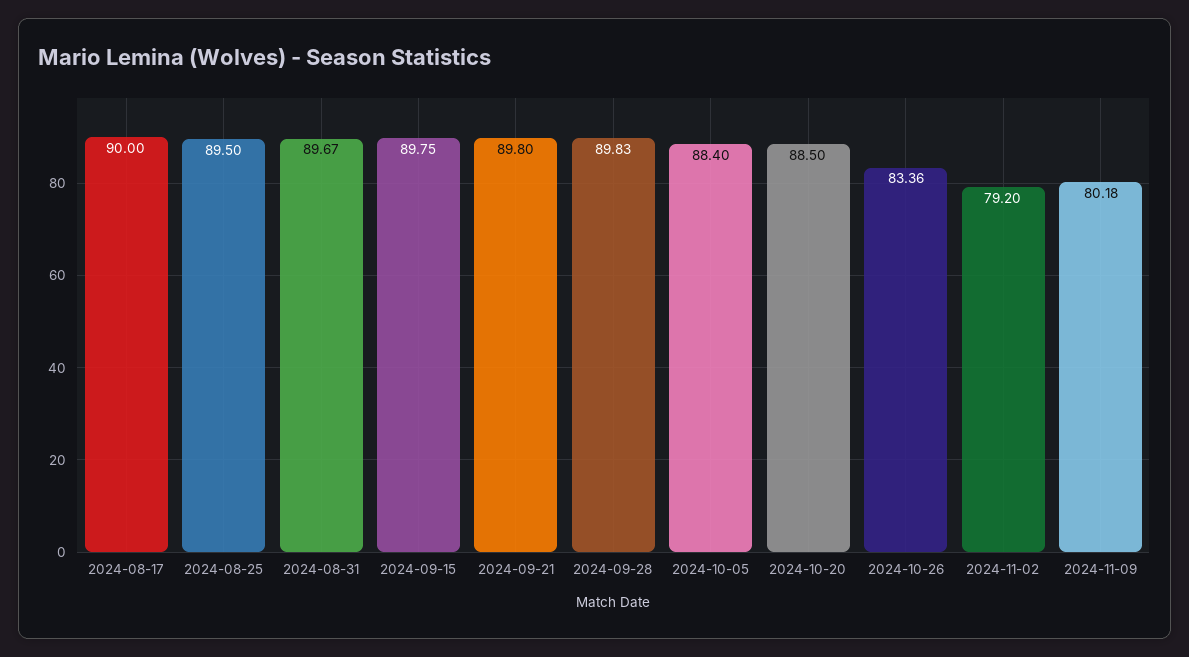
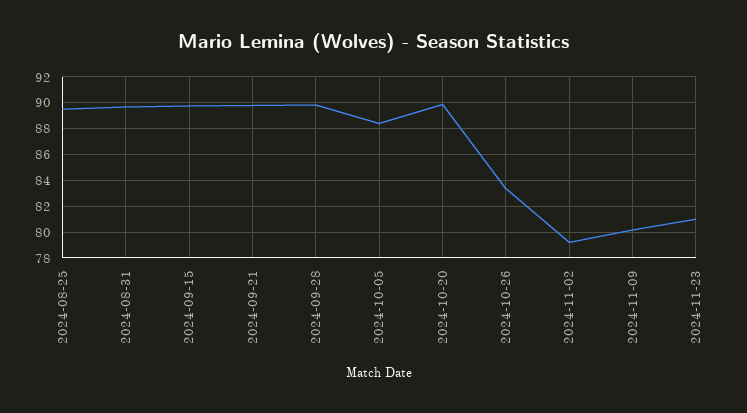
2024-08-17: 90 -> none
2024-10-20: 88.5 -> 90
2024-11-23: none -> 81

